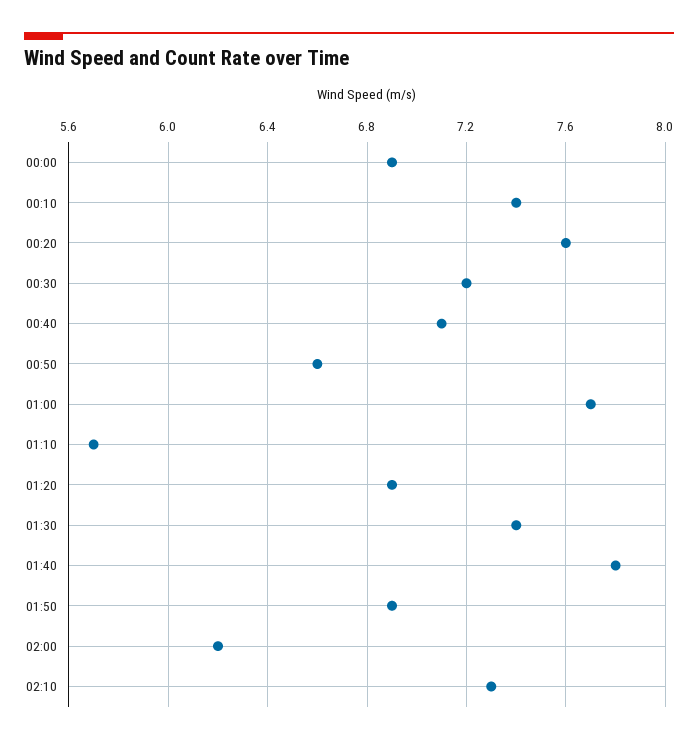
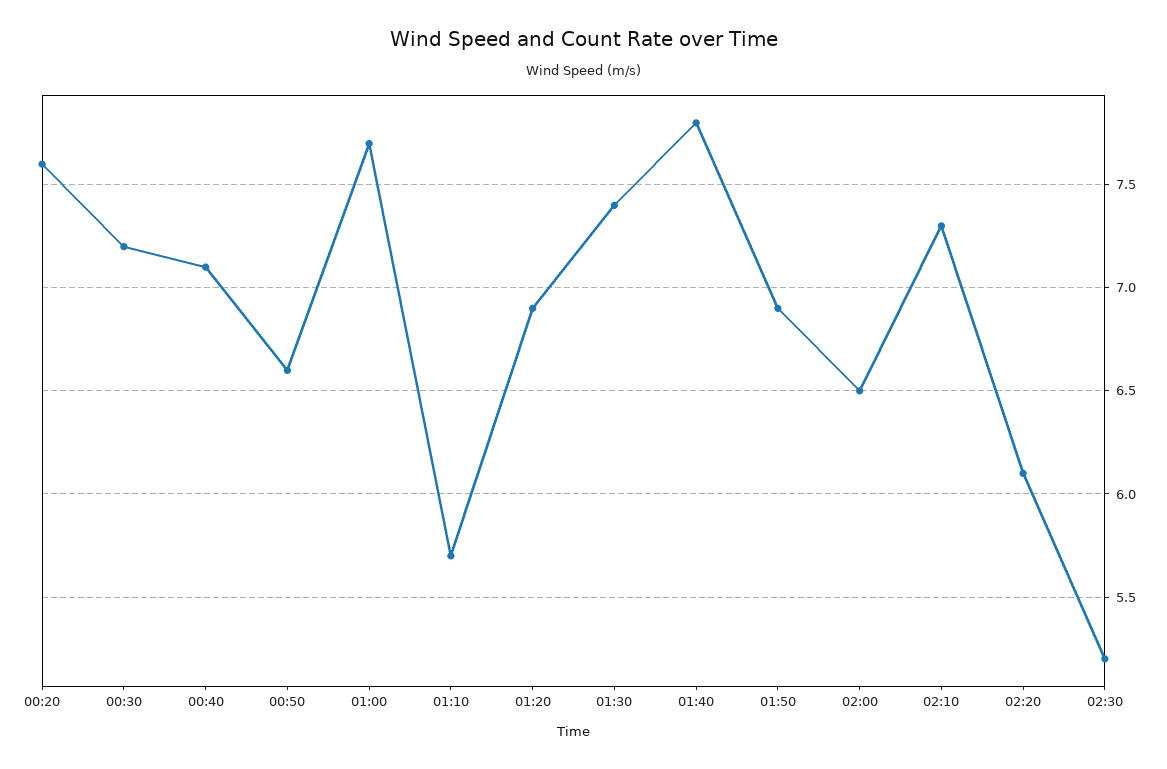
00:00: 6.9 -> none
00:10: 7.4 -> none
02:00: 6.2 -> 6.5
02:20: none -> 6.1
02:30: none -> 5.2

